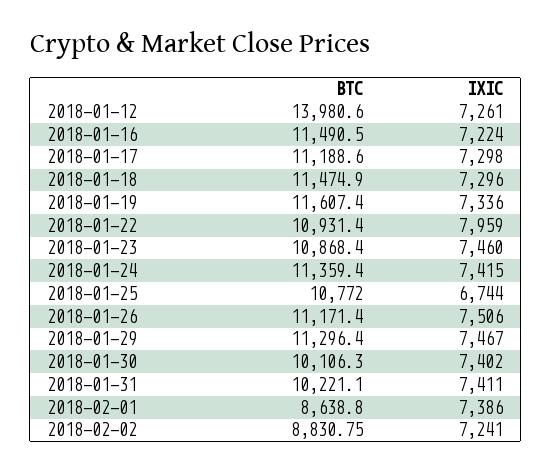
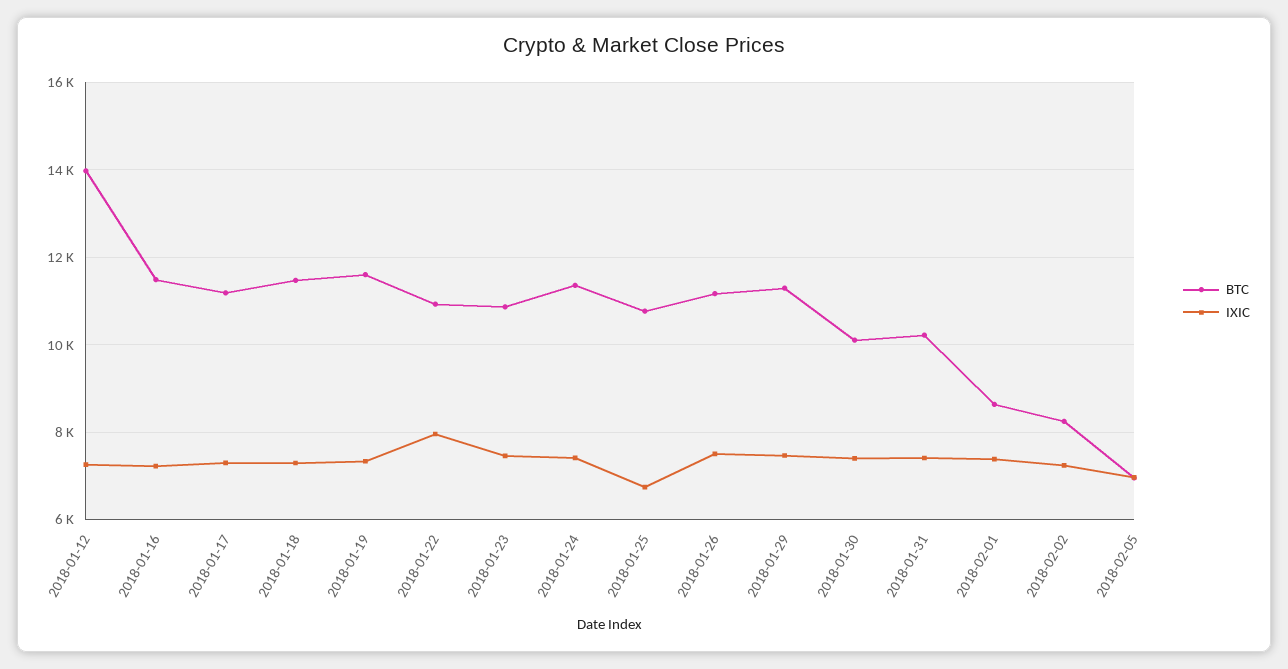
BTC, 2018-02-02: 8830.75 -> 8200
BTC, 2018-02-05: none -> 7000
IXIC, 2018-02-05: none -> 7000

